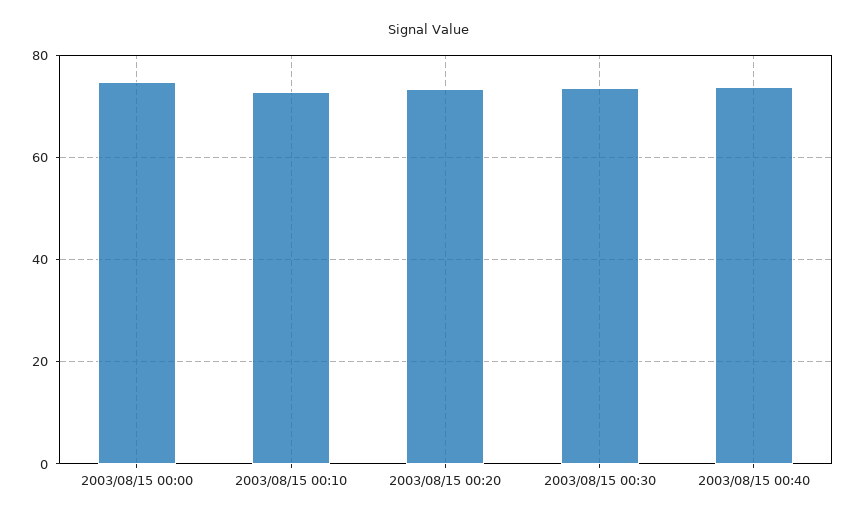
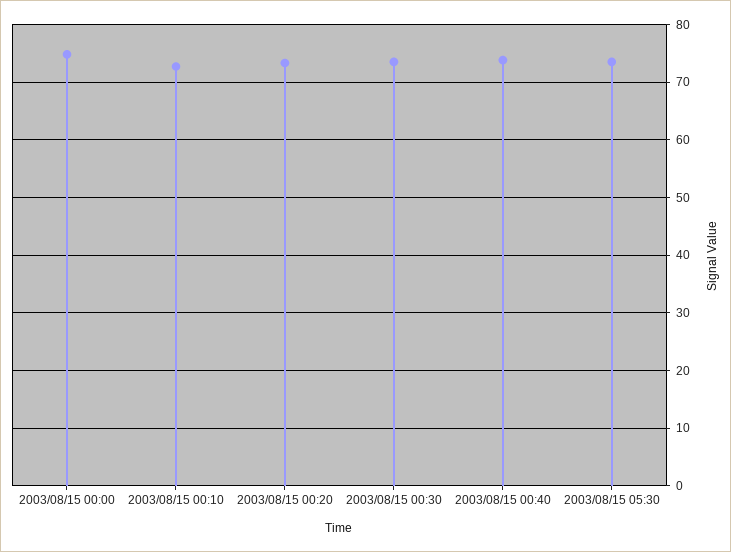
2003/08/15 05:30: none -> 74

